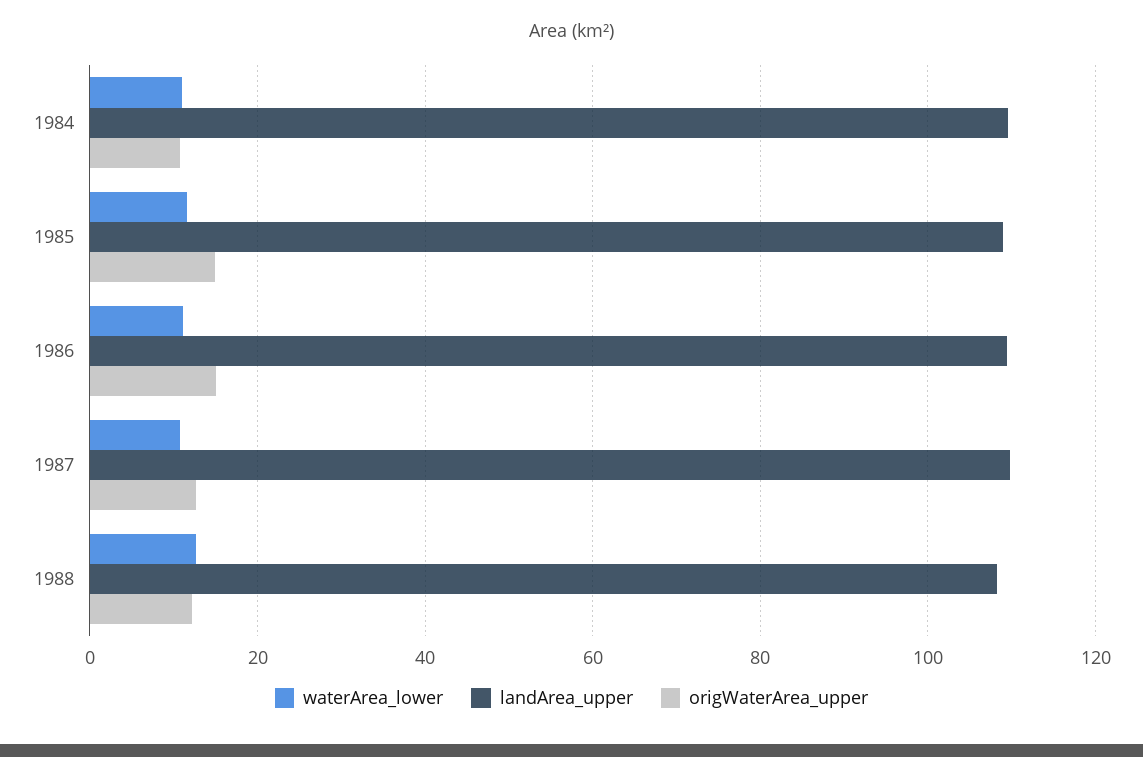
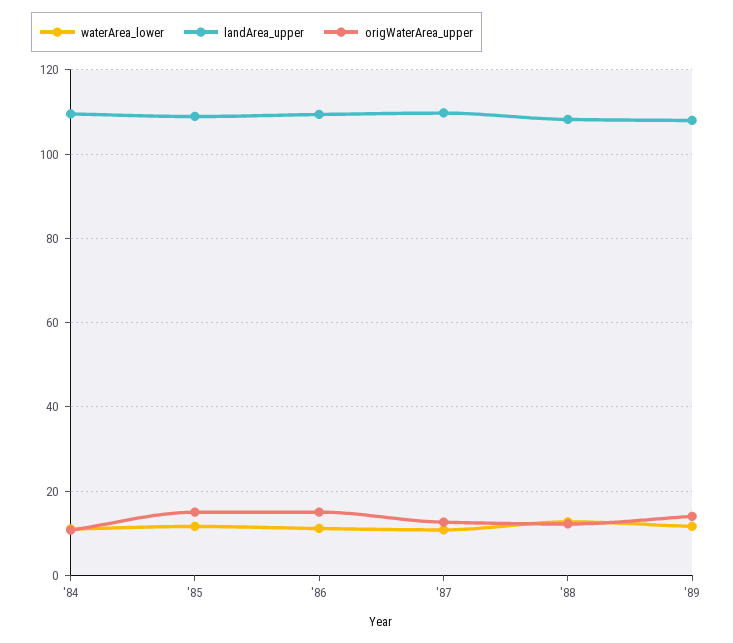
waterArea_lower, '89: none -> 12
landArea_upper, '89: none -> 108
origWaterArea_upper, '89: none -> 14

